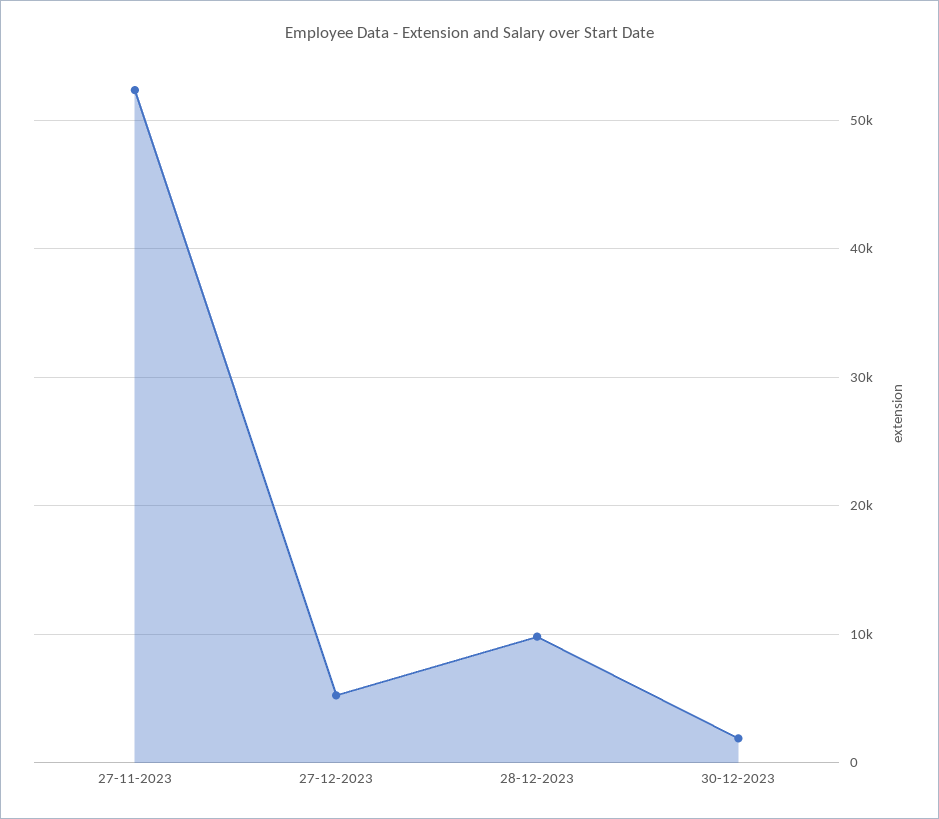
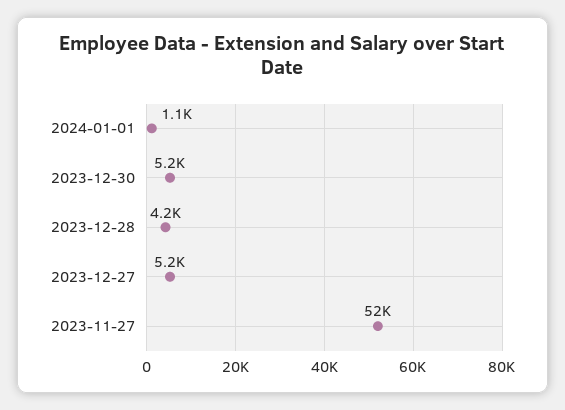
28-12-2023: 10000 -> 4200
30-12-2023: 2000 -> 5200
2024-01-01: none -> 1100

